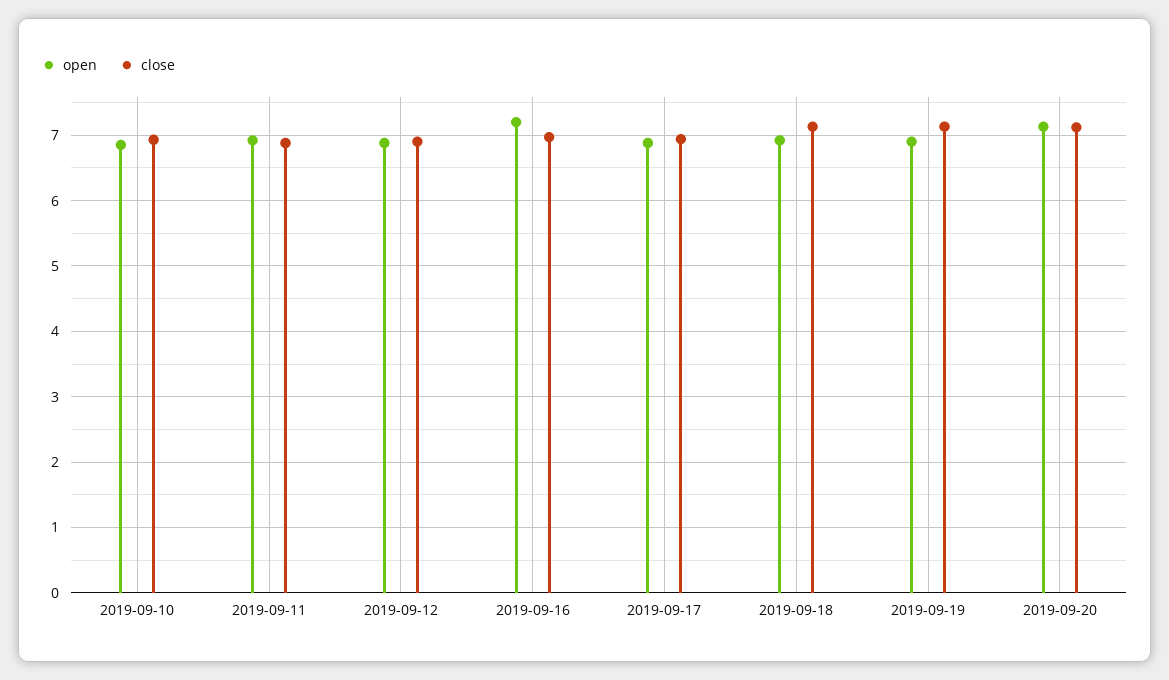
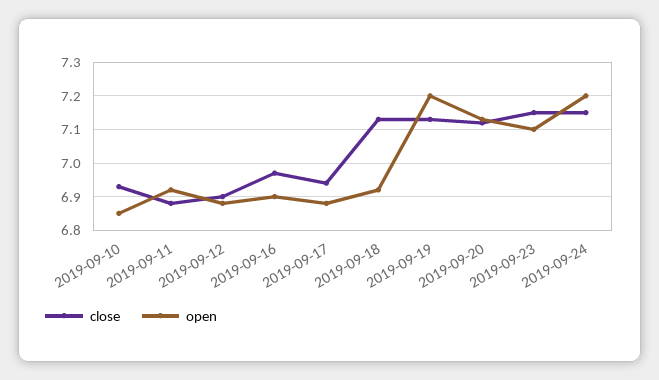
open, 2019-09-16: 7.2 -> 6.9
open, 2019-09-19: 6.9 -> 7.2
close, 2019-09-23: none -> 7.15
open, 2019-09-23: none -> 7.1
close, 2019-09-24: none -> 7.15
open, 2019-09-24: none -> 7.2

